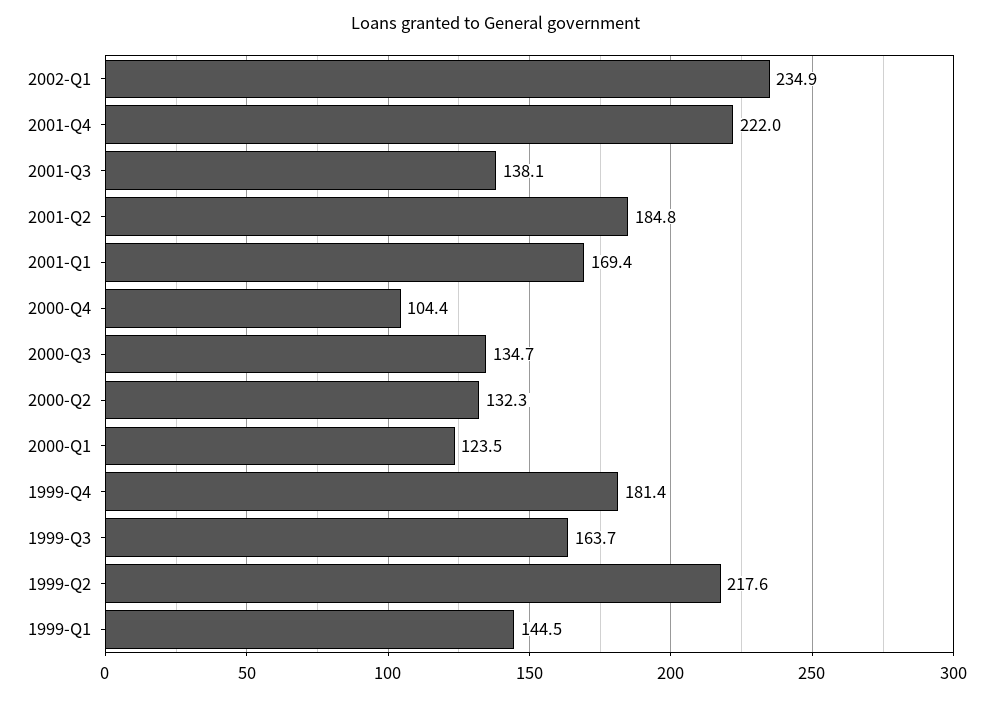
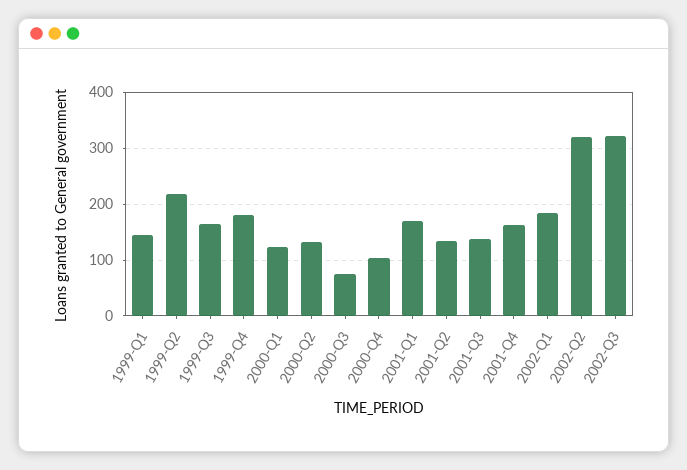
2002-Q1: 234.9 -> 180
2001-Q4: 222 -> 160
2001-Q2: 184.8 -> 140
2000-Q3: 134.7 -> 80
2002-Q2: none -> 320
2002-Q3: none -> 320

